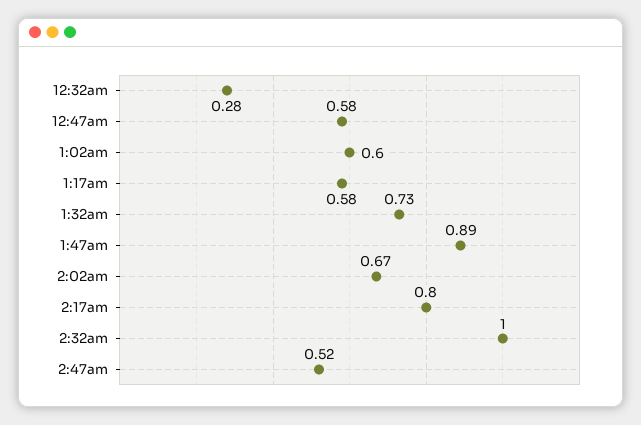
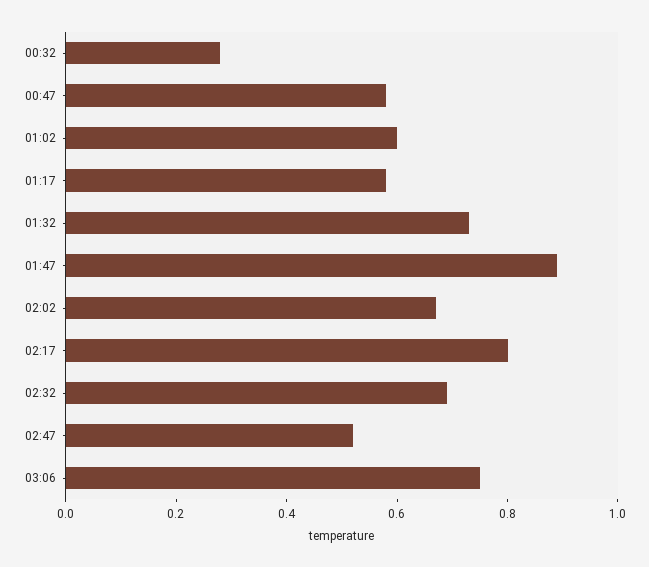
2:32am: 1 -> 0.7
03:06: none -> 0.75

